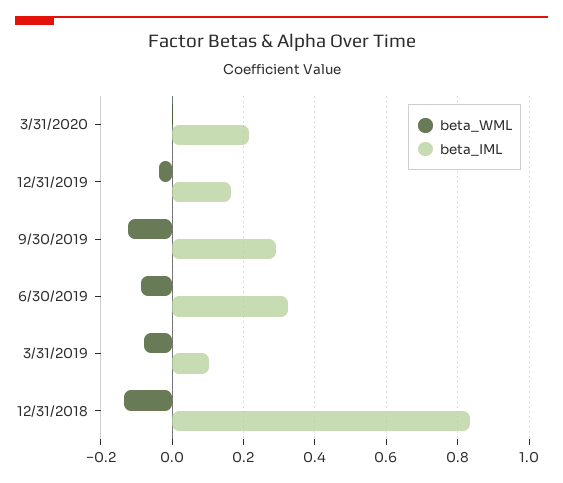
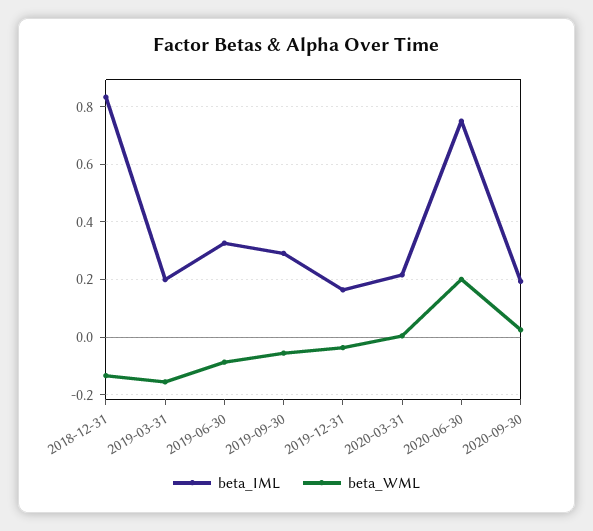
beta_WML, 9/30/2019: -0.12 -> -0.05
beta_WML, 3/31/2019: -0.08 -> -0.15
beta_IML, 3/31/2019: 0.1 -> 0.2
beta_IML, 2020-06-30: none -> 0.75
beta_WML, 2020-06-30: none -> 0.2
beta_IML, 2020-09-30: none -> 0.2
beta_WML, 2020-09-30: none -> 0.025

